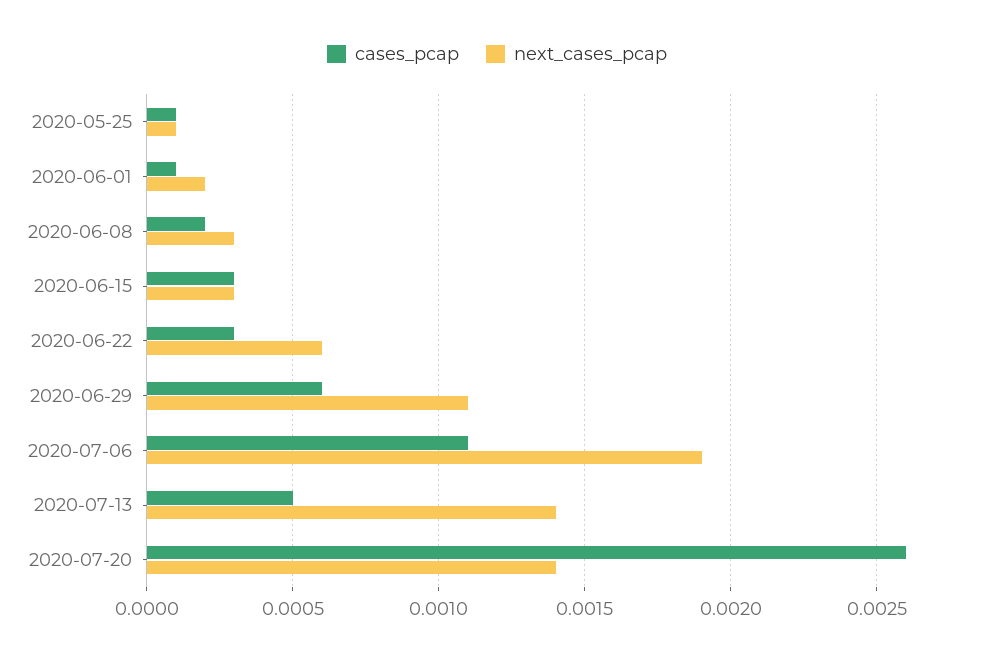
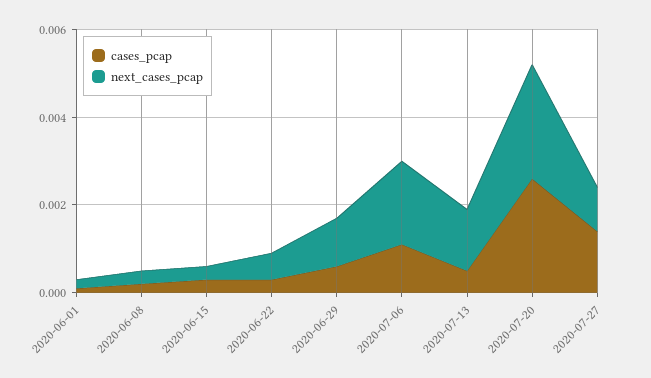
cases_pcap, 2020-05-25: 0.0001 -> none
next_cases_pcap, 2020-05-25: 0.0001 -> none
next_cases_pcap, 2020-07-20: 0.0014 -> 0.0025
cases_pcap, 2020-07-27: none -> 0.0015
next_cases_pcap, 2020-07-27: none -> 0.001

